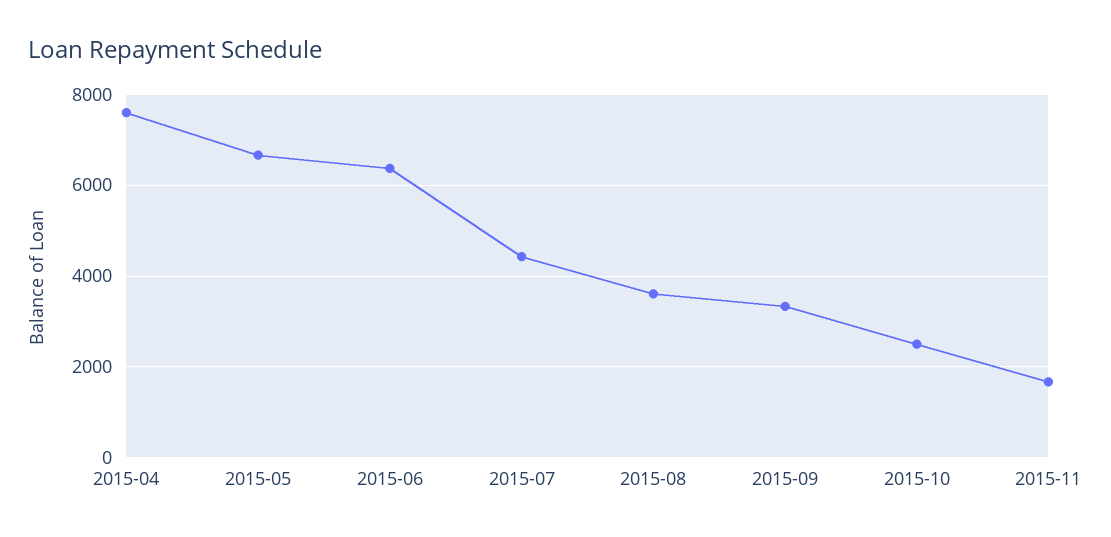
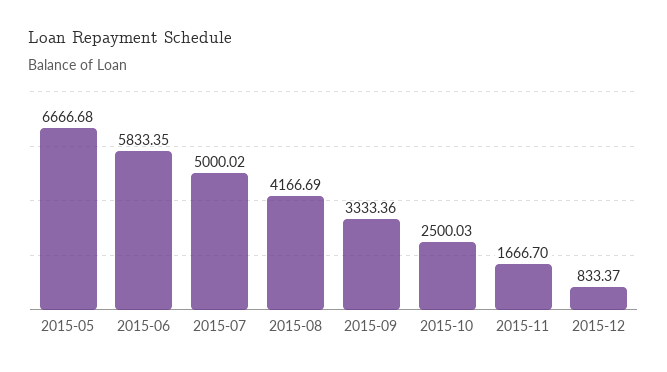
2015-04: 7600 -> none
2015-06: 6400 -> 5833.35
2015-07: 4400 -> 5000.02
2015-08: 3600 -> 4166.69
2015-12: none -> 833.37

